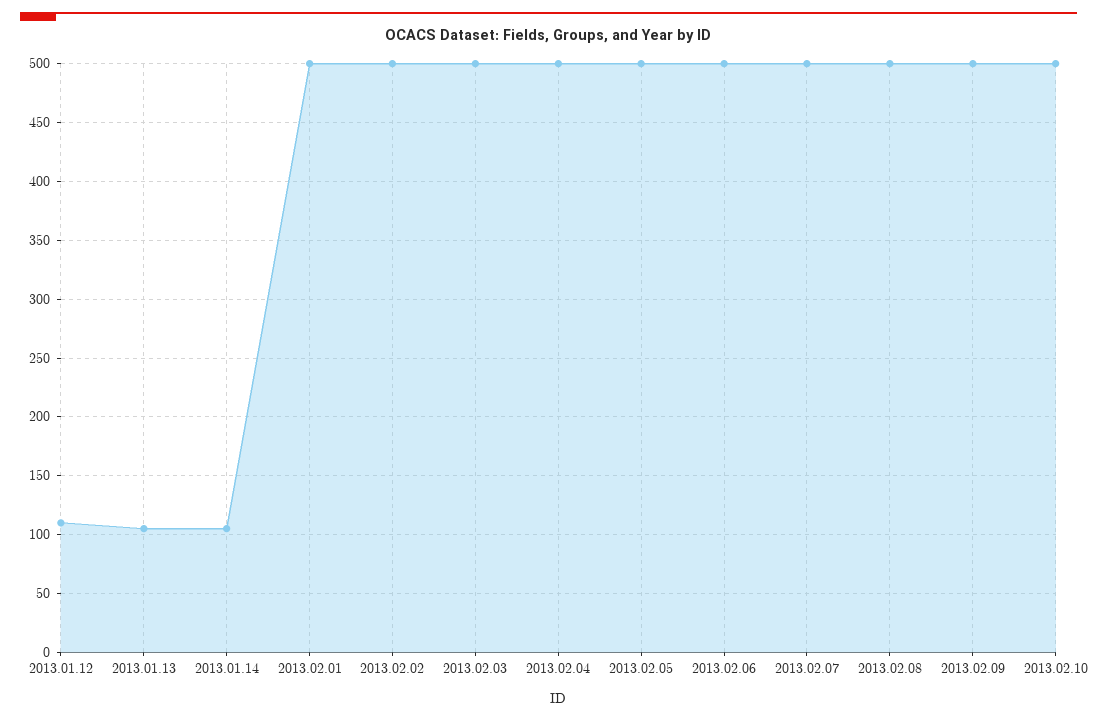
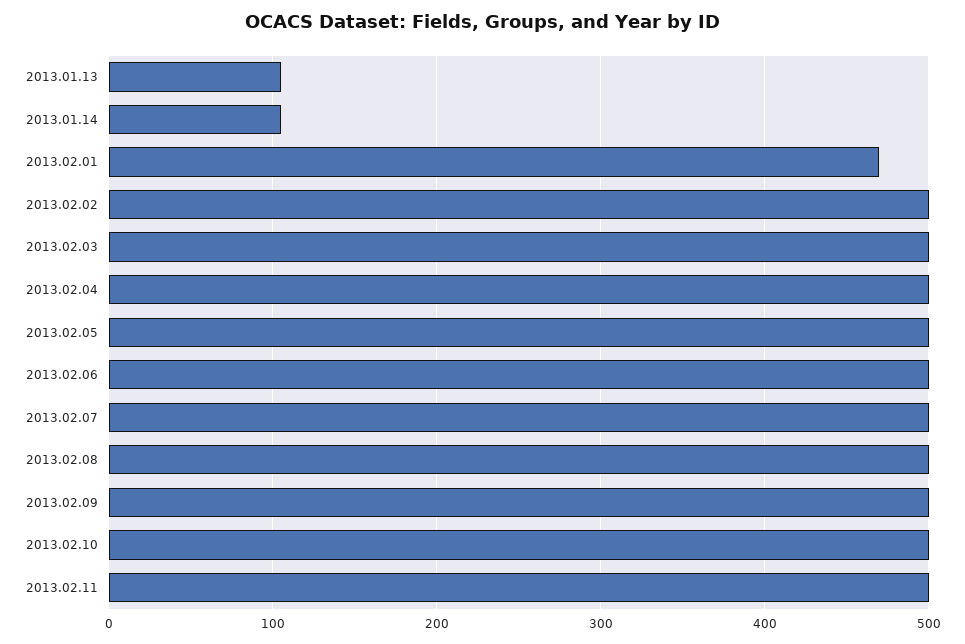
2013.01.12: 110 -> none
2013.02.01: 500 -> 470
2013.02.11: none -> 500

